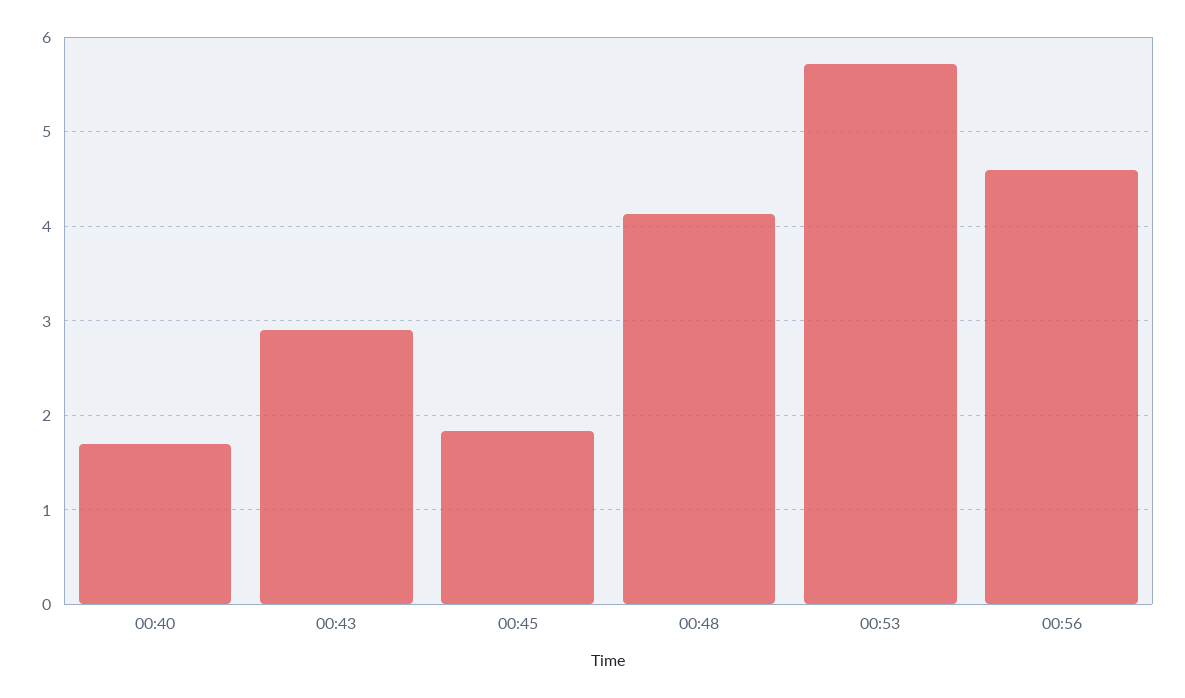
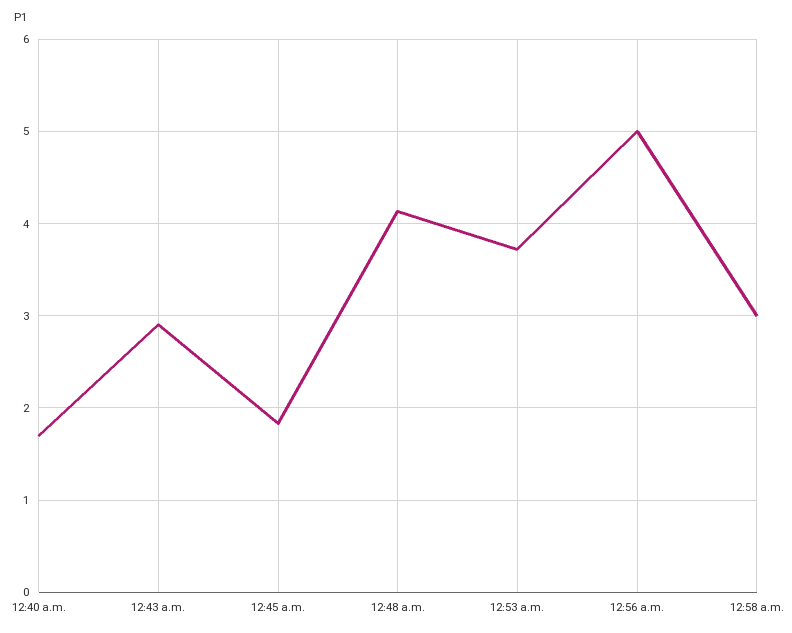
00:53: 5.7 -> 3.7
00:56: 4.6 -> 5
12:58 a.m.: none -> 3

